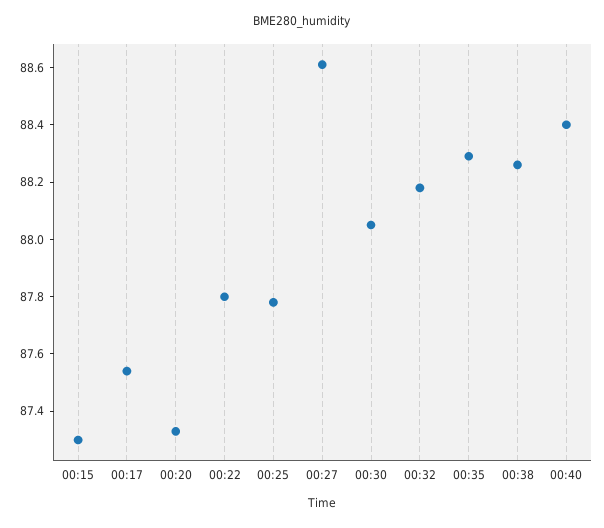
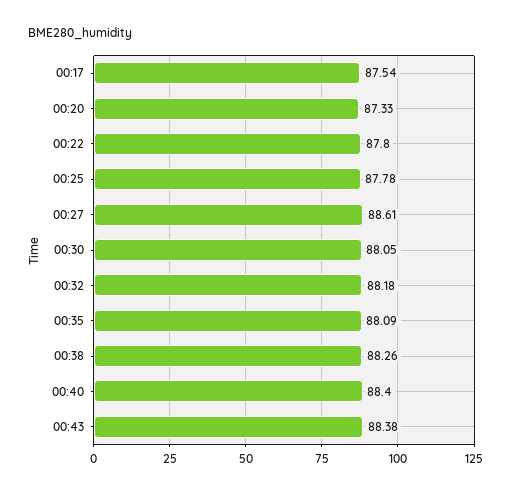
00:15: 87.3 -> none
00:35: 88.3 -> 88.09
00:43: none -> 88.38

